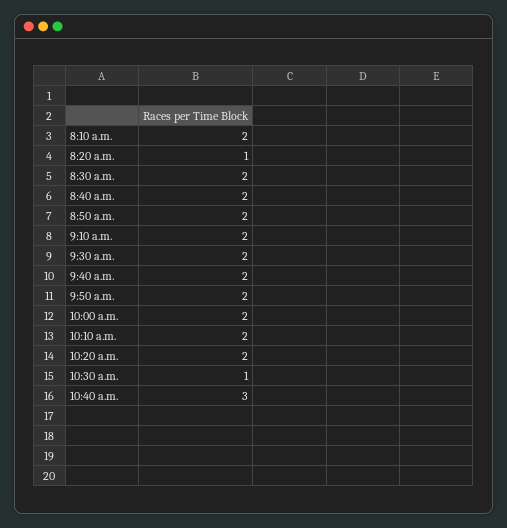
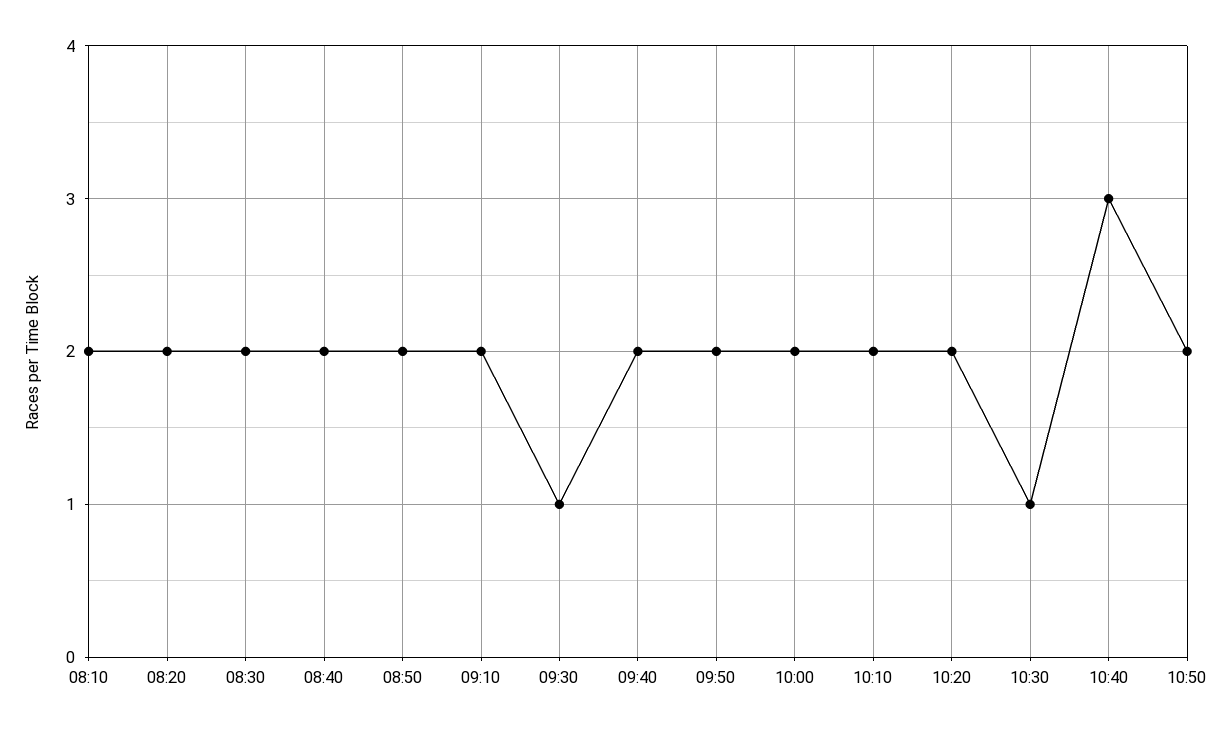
8:20 a.m.: 1 -> 2
9:30 a.m.: 2 -> 1
10:50: none -> 2

